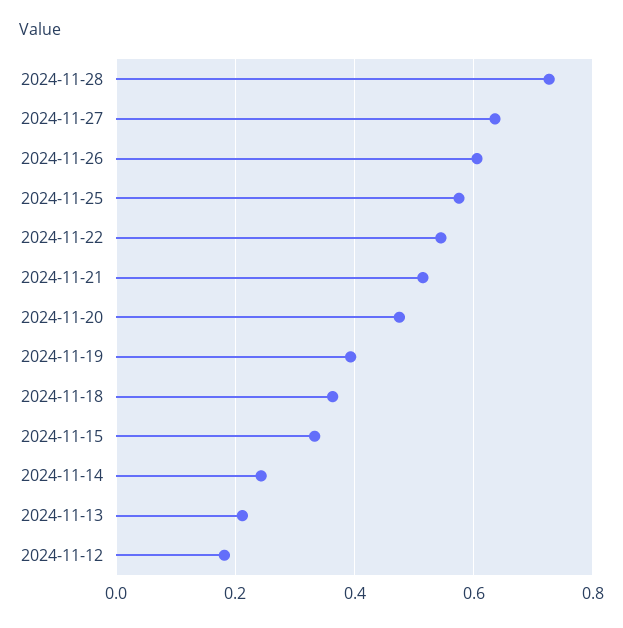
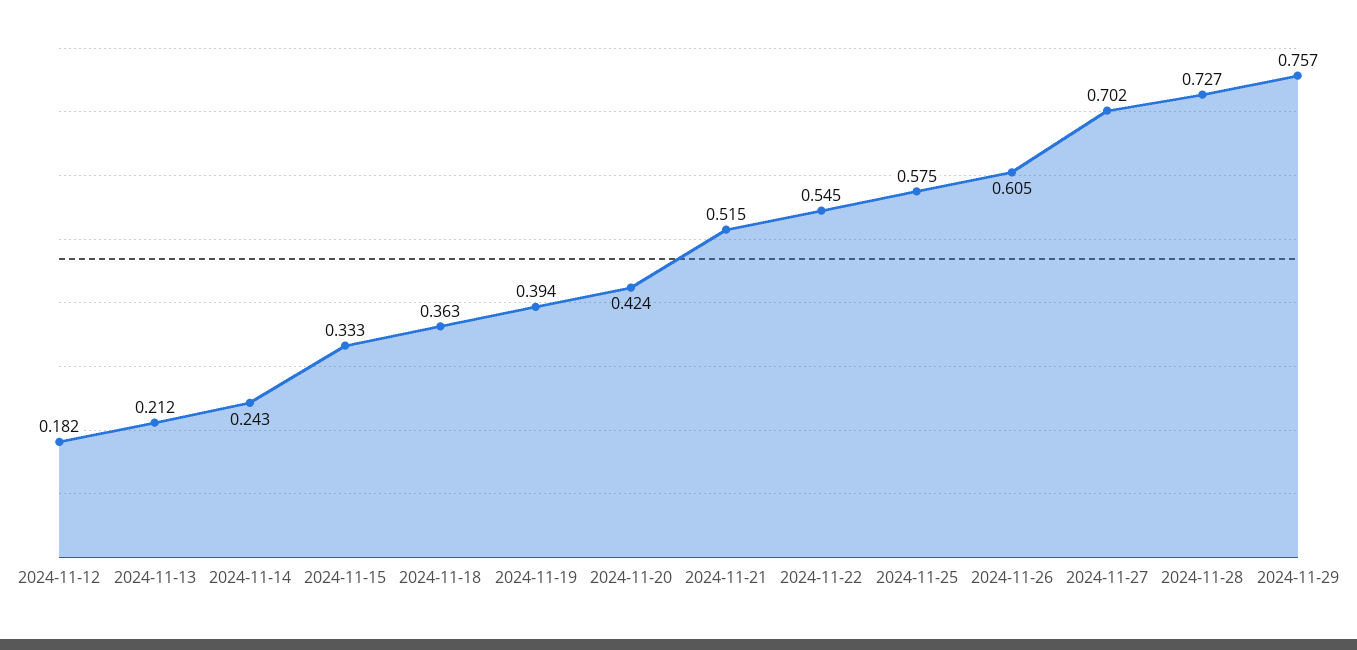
2024-11-27: 0.64 -> 0.702
2024-11-20: 0.48 -> 0.424
2024-11-29: none -> 0.757

